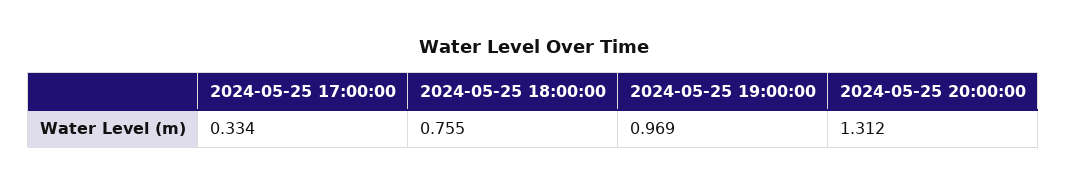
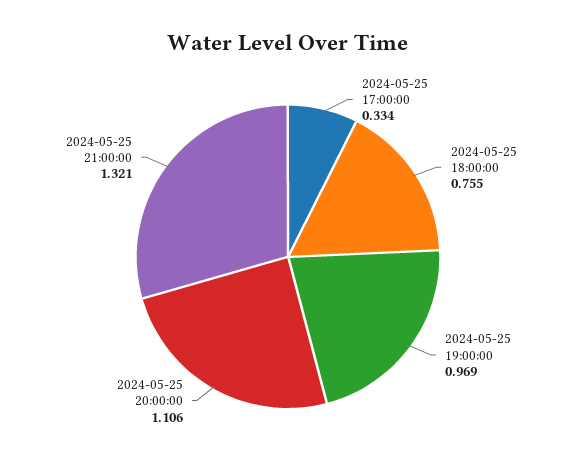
2024-05-25 20:00:00: 1.312 -> 1.106
2024-05-25 21:00:00: none -> 1.321

